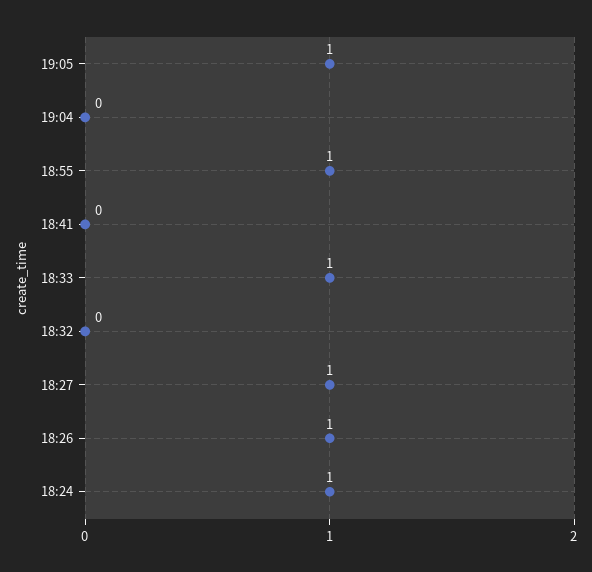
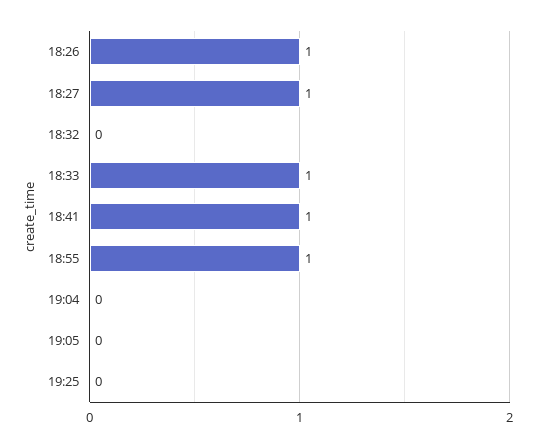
19:05: 1 -> 0
18:41: 0 -> 1
18:24: 1 -> none
19:25: none -> 0

